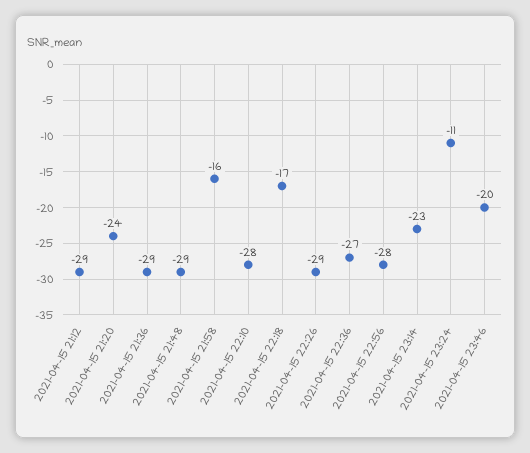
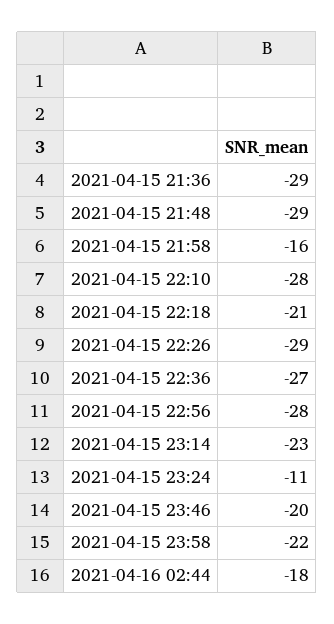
2021-04-15 21:12: -29 -> none
2021-04-15 21:20: -24 -> none
2021-04-15 22:18: -17 -> -21
2021-04-15 23:58: none -> -22
2021-04-16 02:44: none -> -18

